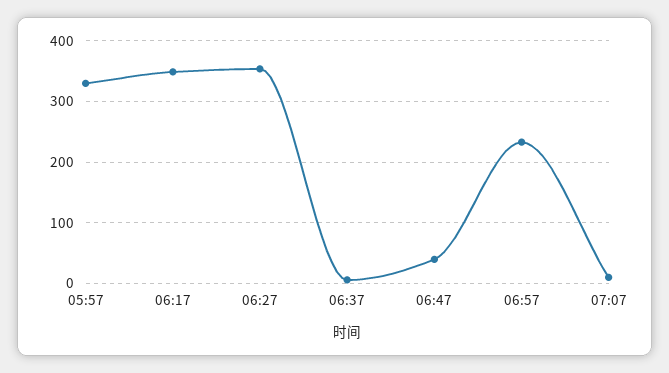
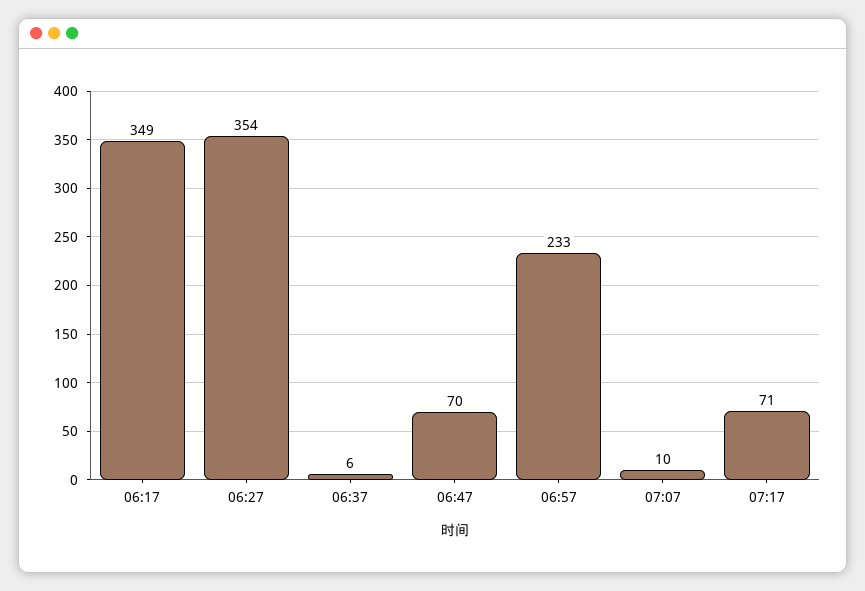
05:57: 330 -> none
06:47: 40 -> 70
07:17: none -> 71

